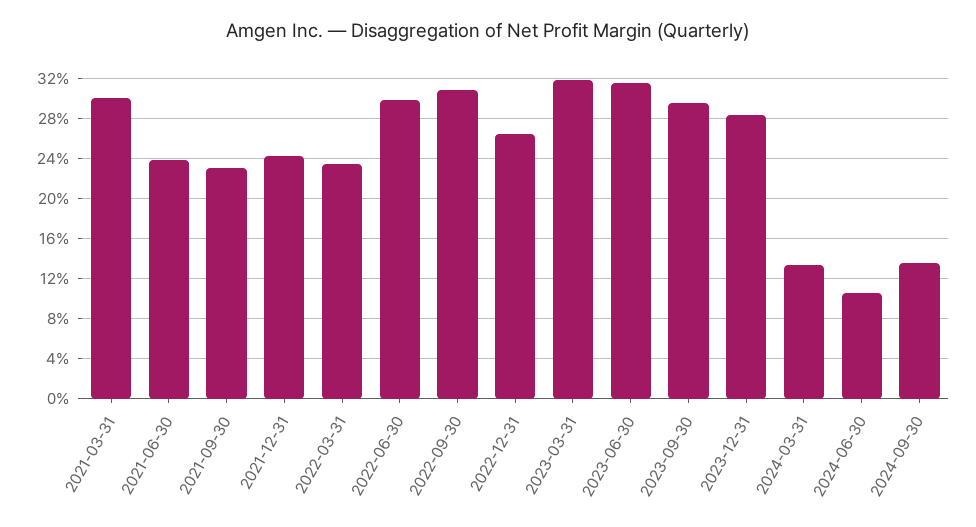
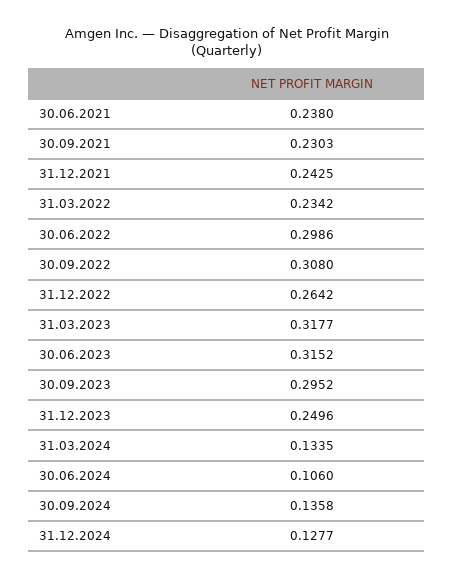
2021-03-31: 0.3 -> none
2023-12-31: 0.28 -> 0.2496
31.12.2024: none -> 0.1277

